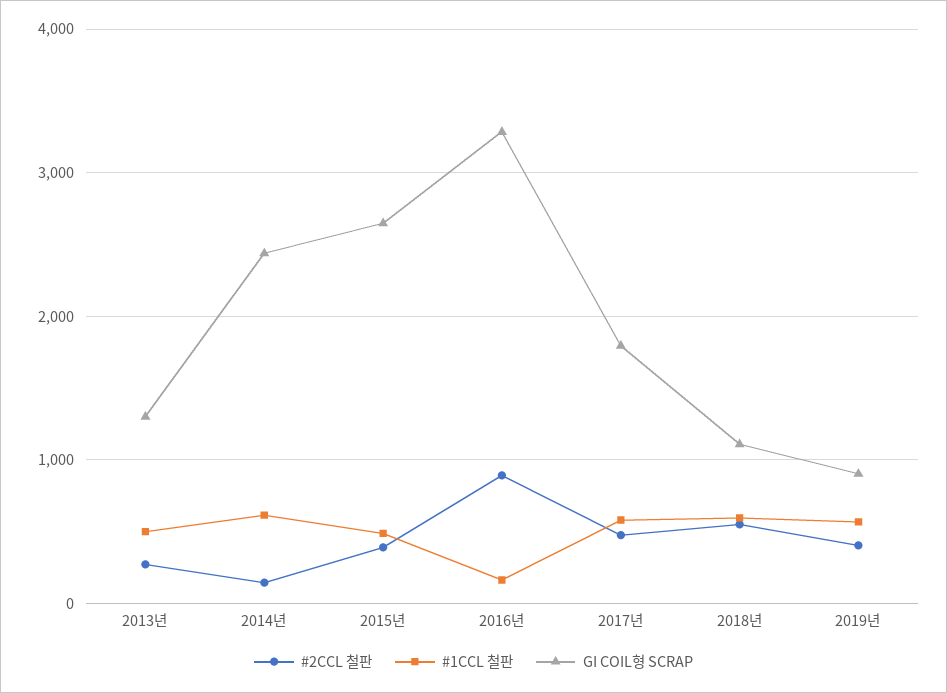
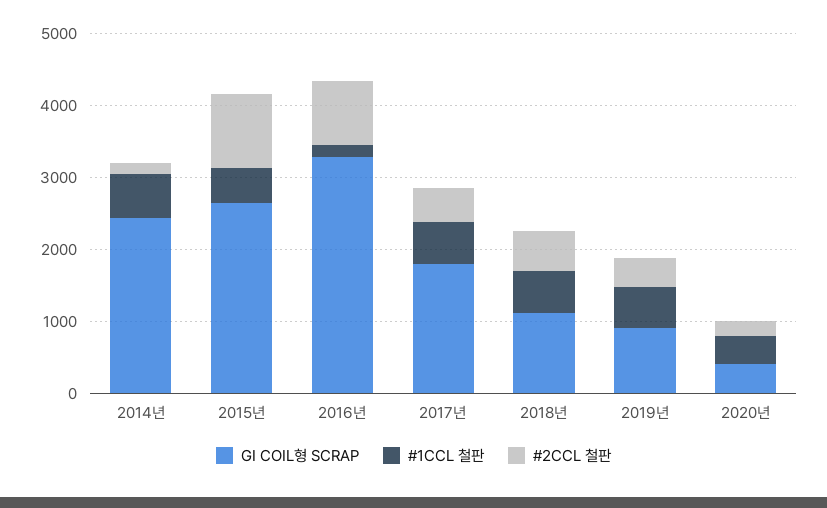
#2CCL 철판, 2013년: 300 -> none
#1CCL 철판, 2013년: 500 -> none
GI COIL형 SCRAP, 2013년: 1300 -> none
#2CCL 철판, 2015년: 400 -> 1000
GI COIL형 SCRAP, 2020년: none -> 400
#1CCL 철판, 2020년: none -> 400
#2CCL 철판, 2020년: none -> 200

